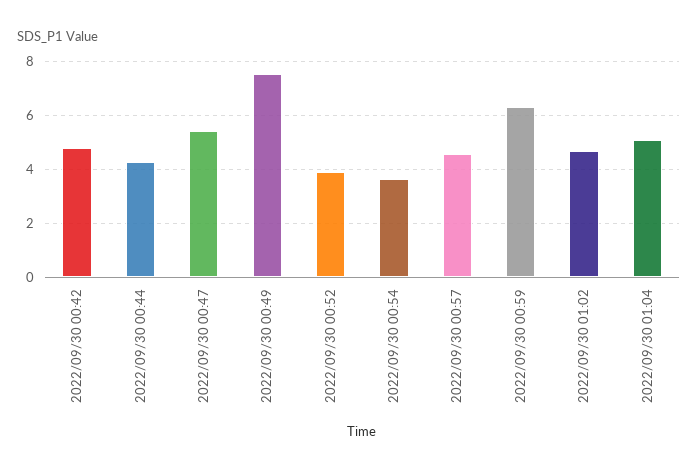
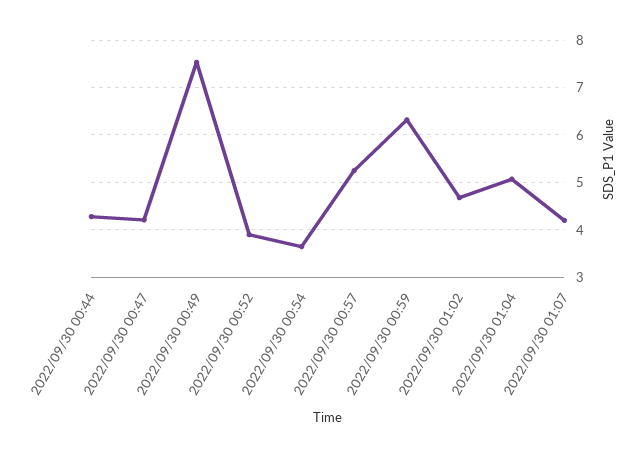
2022/09/30 00:42: 4.75 -> none
2022/09/30 00:47: 5.5 -> 4.2
2022/09/30 00:57: 4.5 -> 5.2
2022/09/30 01:07: none -> 4.2

